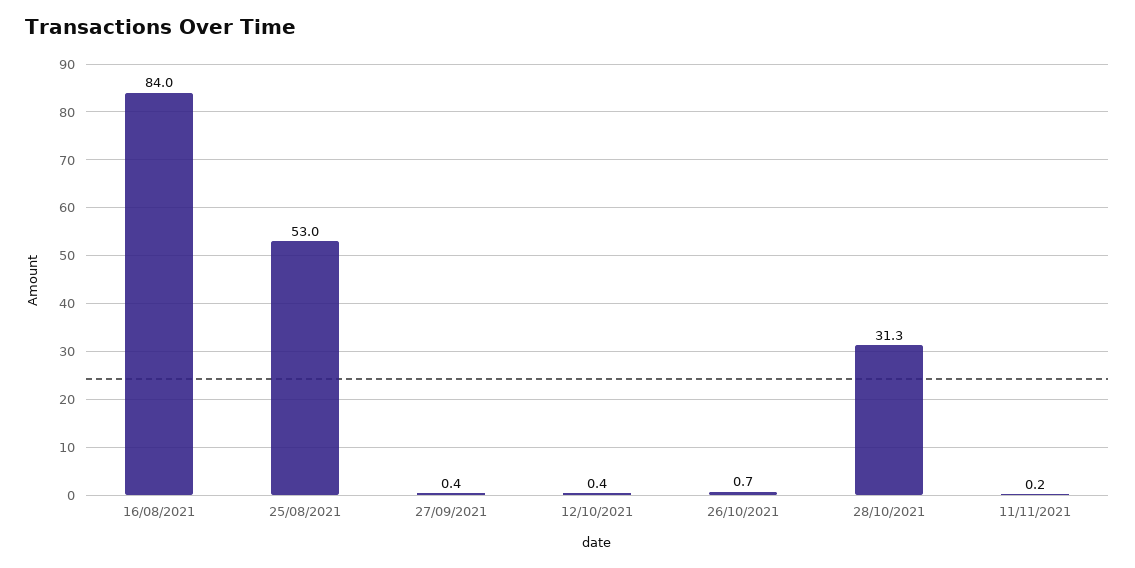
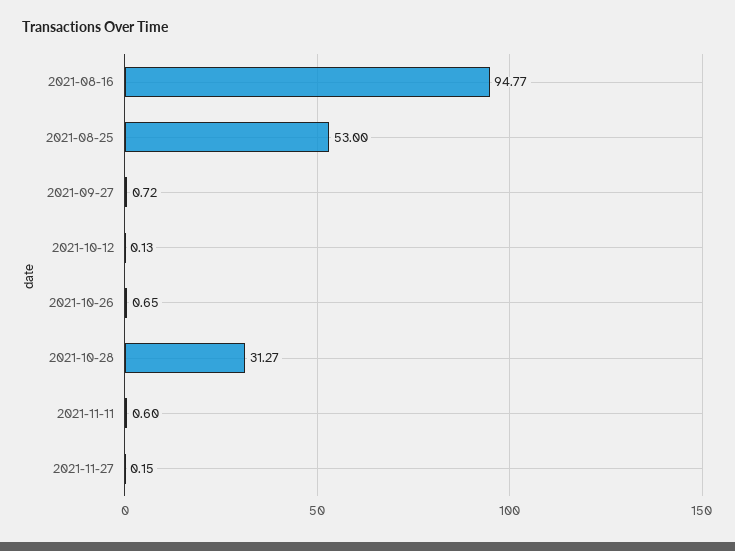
16/08/2021: 84 -> 94.77
27/09/2021: 0.4 -> 0.72
12/10/2021: 0.4 -> 0.13
11/11/2021: 0.2 -> 0.6
2021-11-27: none -> 0.15

